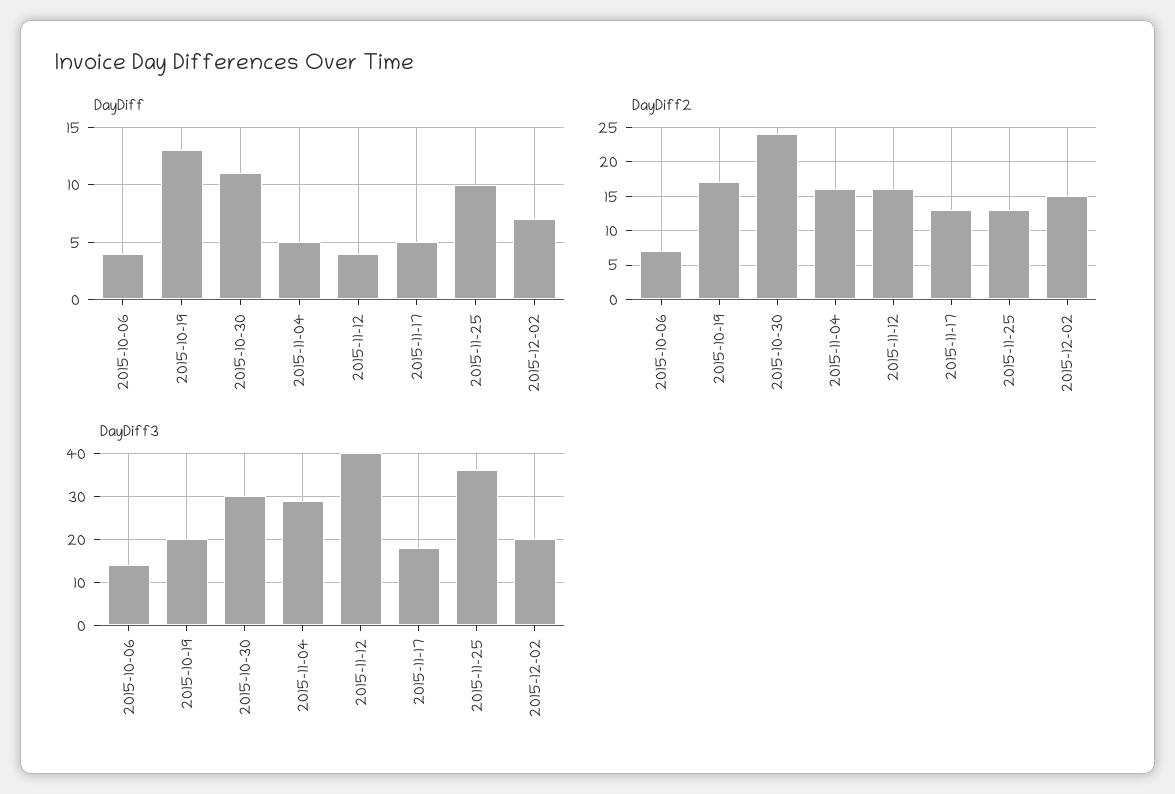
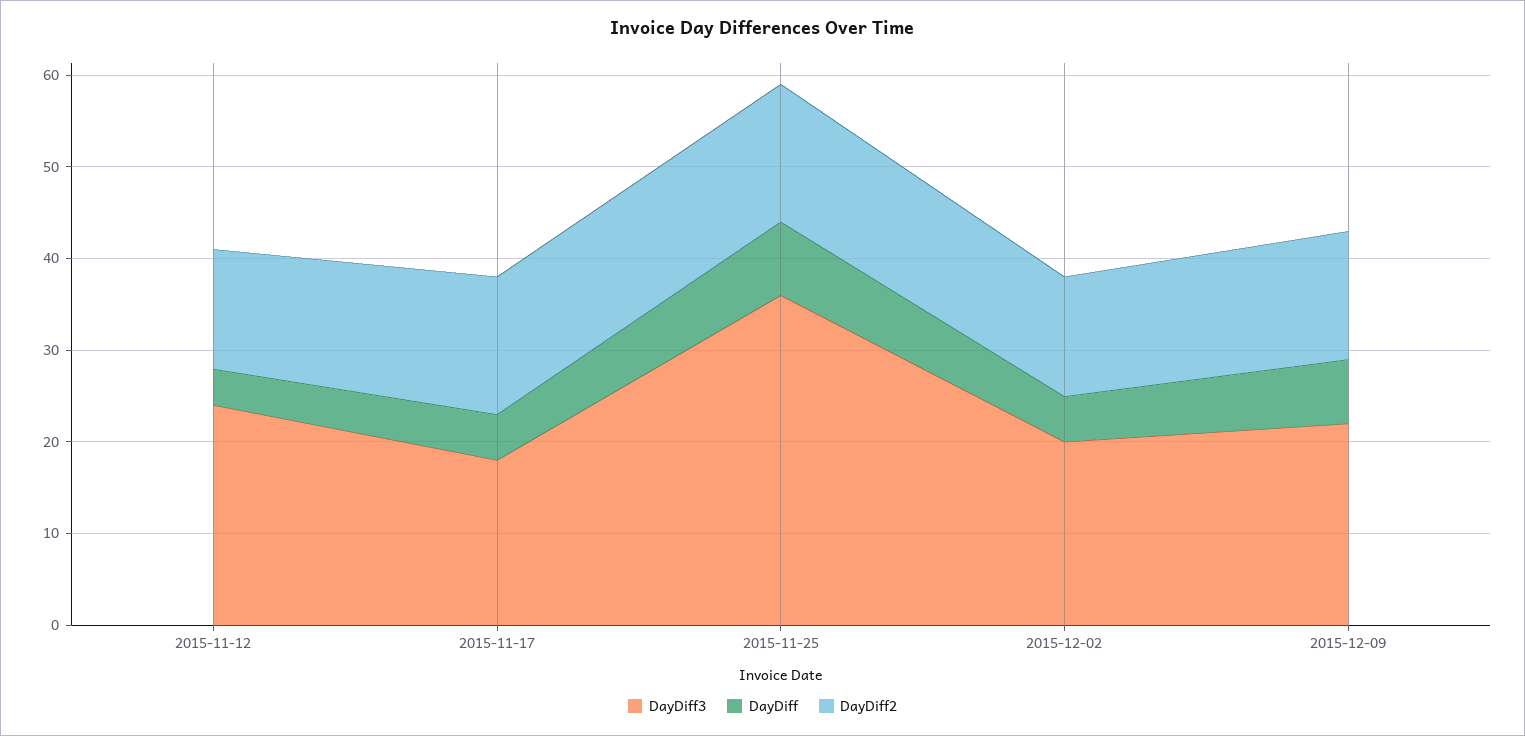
DayDiff, 2015-10-06: 4 -> none
DayDiff, 2015-10-19: 13 -> none
DayDiff, 2015-10-30: 11 -> none
DayDiff, 2015-11-04: 5 -> none
DayDiff, 2015-11-25: 10 -> 8
DayDiff, 2015-12-02: 7 -> 5
DayDiff2, 2015-10-06: 7 -> none
DayDiff2, 2015-10-19: 17 -> none
DayDiff2, 2015-10-30: 24 -> none
DayDiff2, 2015-11-04: 16 -> none
DayDiff2, 2015-11-12: 16 -> 13
DayDiff2, 2015-11-17: 13 -> 15
DayDiff2, 2015-11-25: 13 -> 15
DayDiff2, 2015-12-02: 15 -> 13
DayDiff3, 2015-10-06: 15 -> none
DayDiff3, 2015-10-19: 20 -> none
DayDiff3, 2015-10-30: 30 -> none
DayDiff3, 2015-11-04: 30 -> none
DayDiff3, 2015-11-12: 40 -> 24
DayDiff3, 2015-12-09: none -> 22
DayDiff, 2015-12-09: none -> 7
DayDiff2, 2015-12-09: none -> 14

